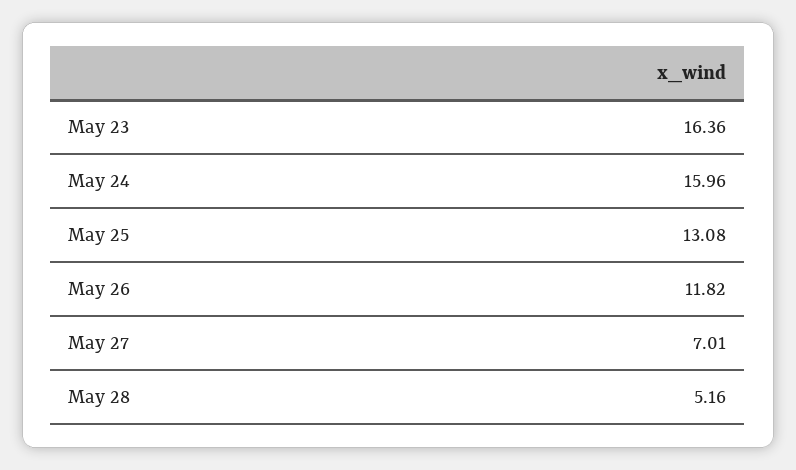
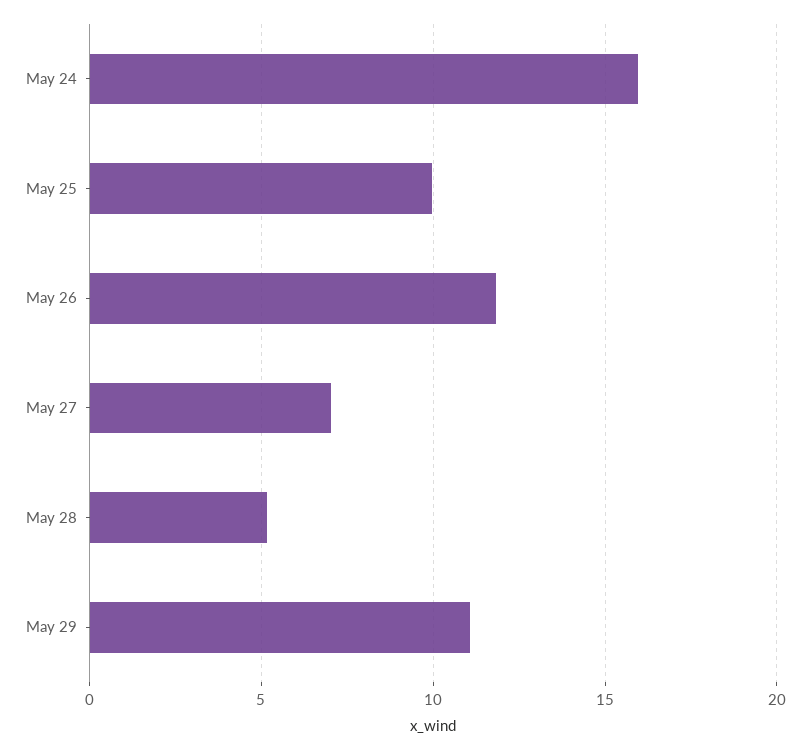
May 23: 16.36 -> none
May 25: 13.08 -> 10
May 29: none -> 11

